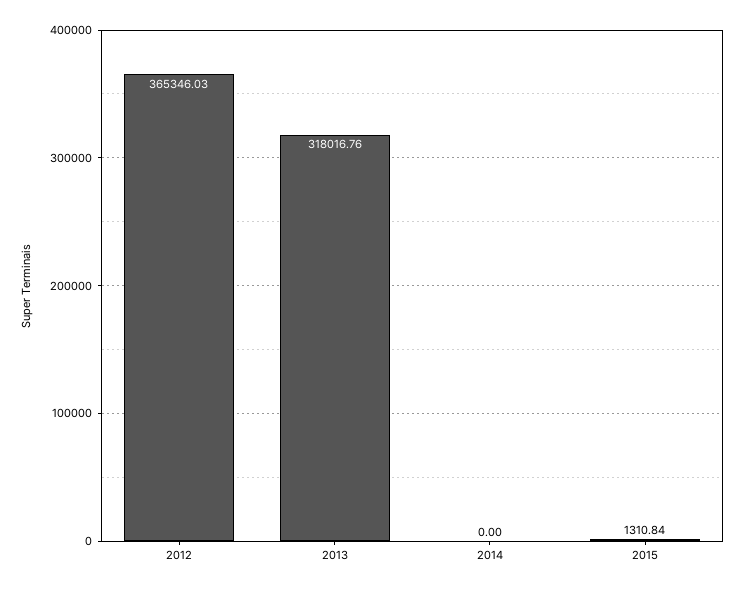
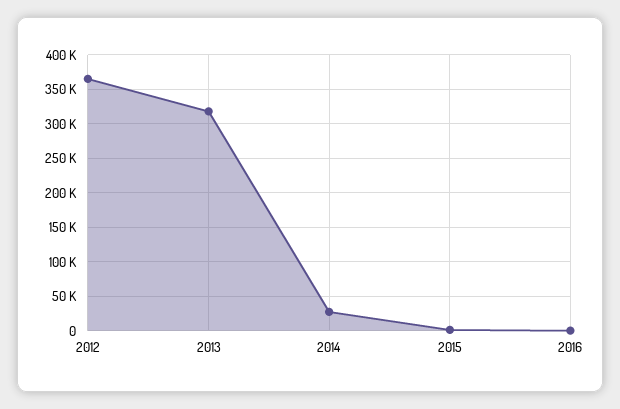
2014: 0 -> 30000
2016: none -> 0

